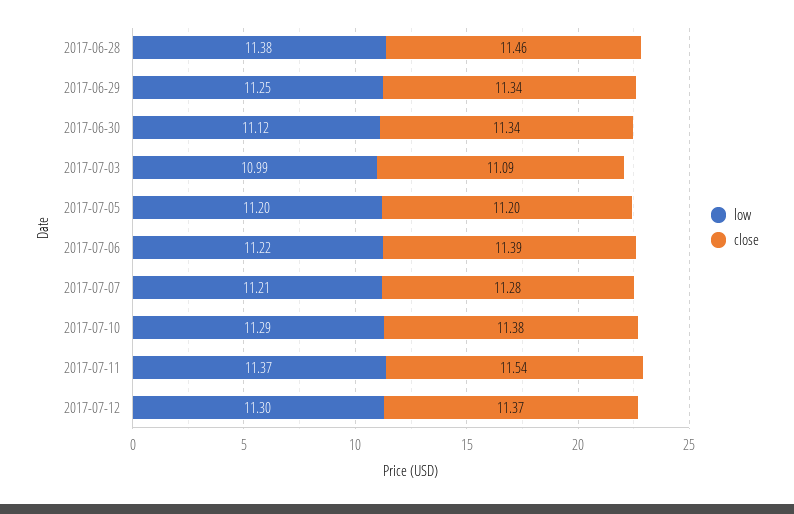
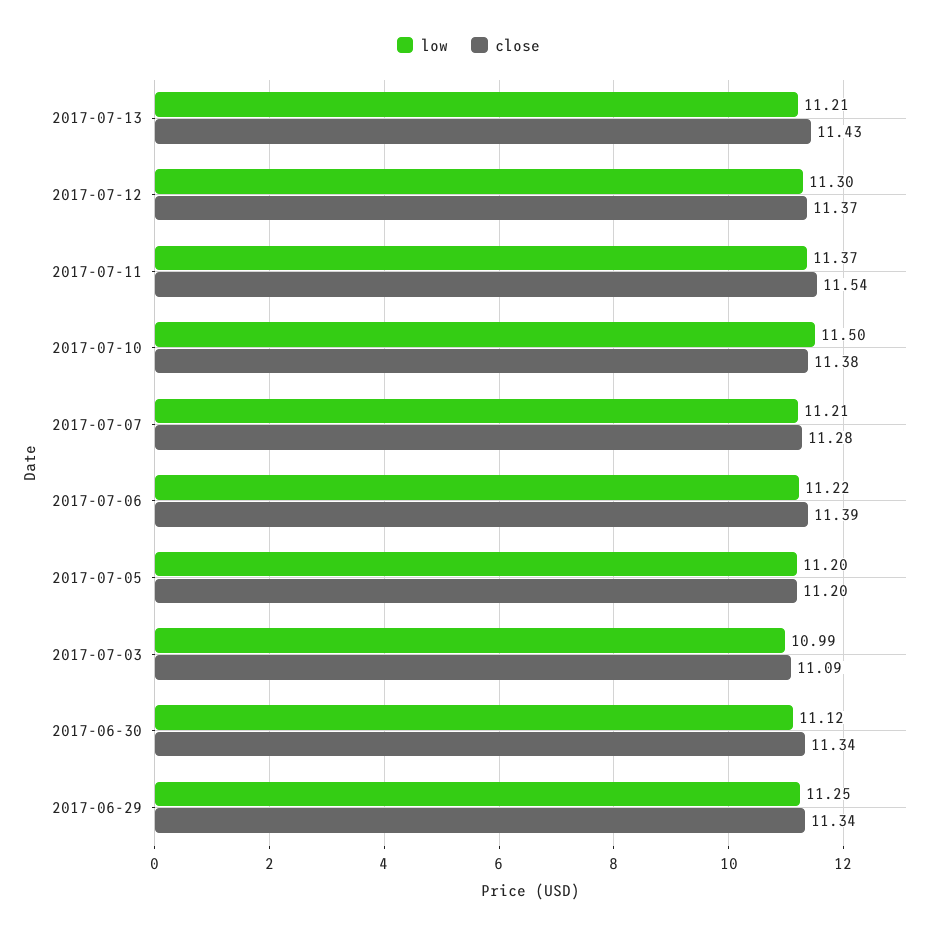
low, 2017-06-28: 11.38 -> none
close, 2017-06-28: 11.46 -> none
low, 2017-07-10: 11.29 -> 11.5
low, 2017-07-13: none -> 11.21
close, 2017-07-13: none -> 11.43

